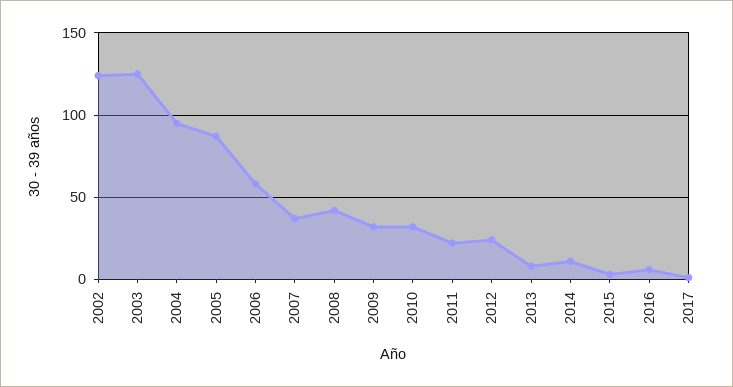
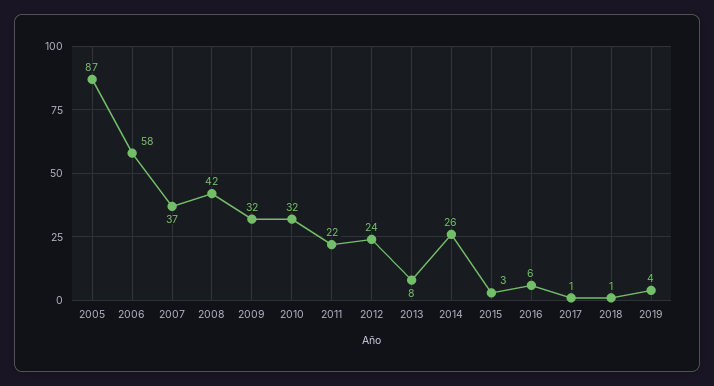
2002: 125 -> none
2003: 125 -> none
2004: 95 -> none
2014: 10 -> 26
2018: none -> 1
2019: none -> 4

